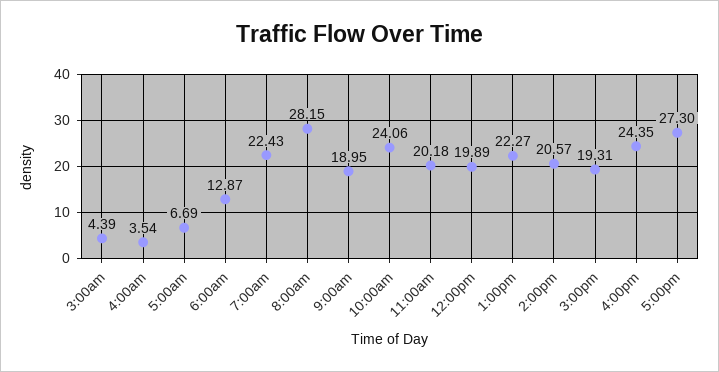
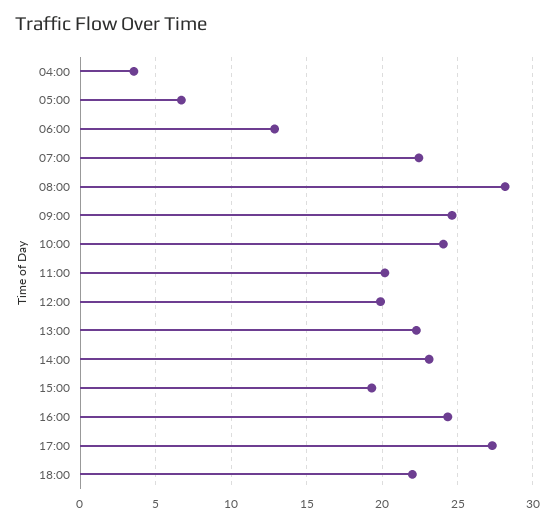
3:00am: 4.39 -> none
9:00am: 18.95 -> 24.5
2:00pm: 20.57 -> 23
18:00: none -> 22

